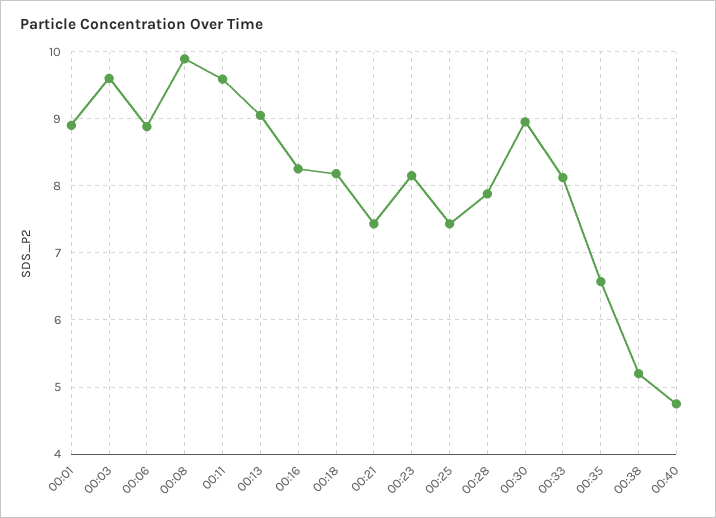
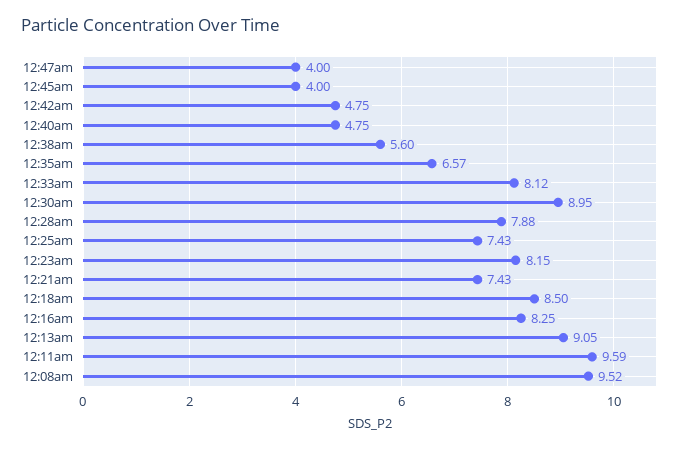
00:01: 8.9 -> none
00:03: 9.6 -> none
00:06: 8.9 -> none
00:08: 9.9 -> 9.52
00:18: 8.2 -> 8.5
00:38: 5.2 -> 5.6
12:47am: none -> 4
12:45am: none -> 4
12:42am: none -> 4.75

